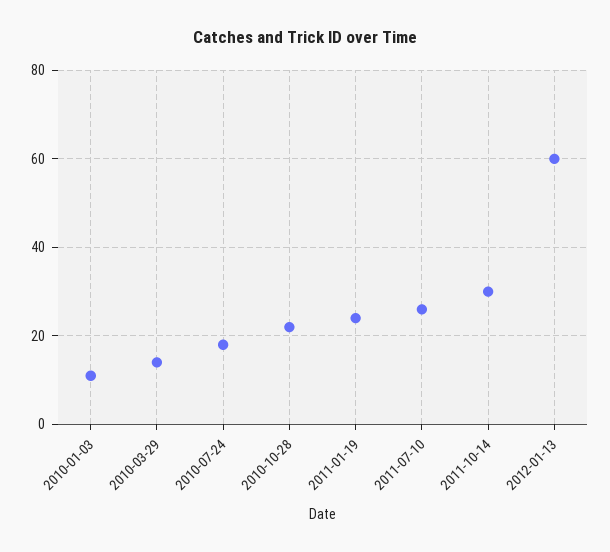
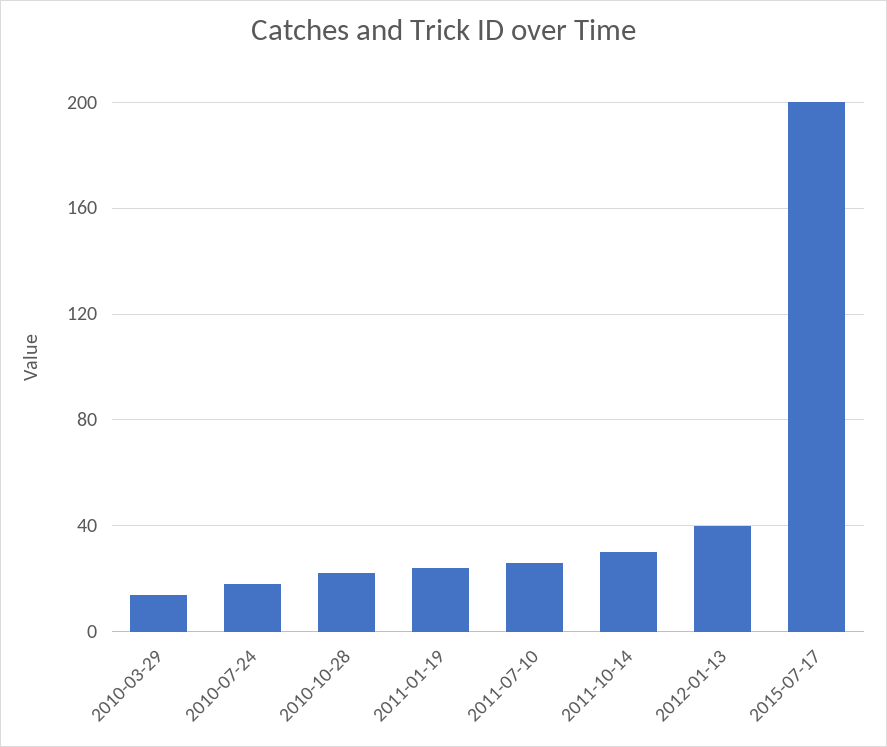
2010-01-03: 10 -> none
2012-01-13: 60 -> 40
2015-07-17: none -> 200

